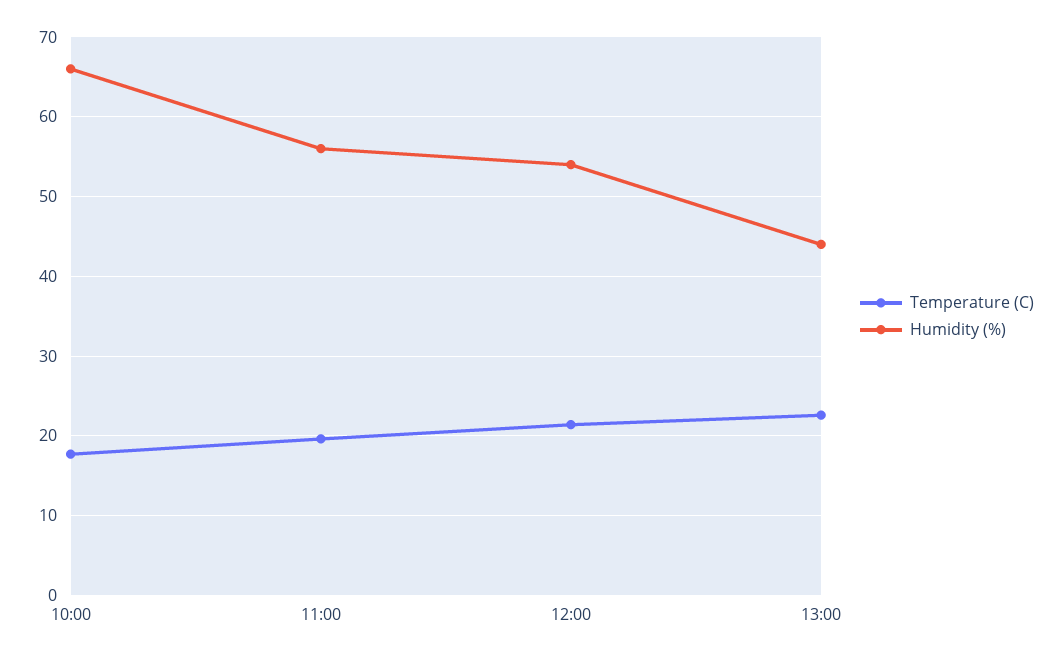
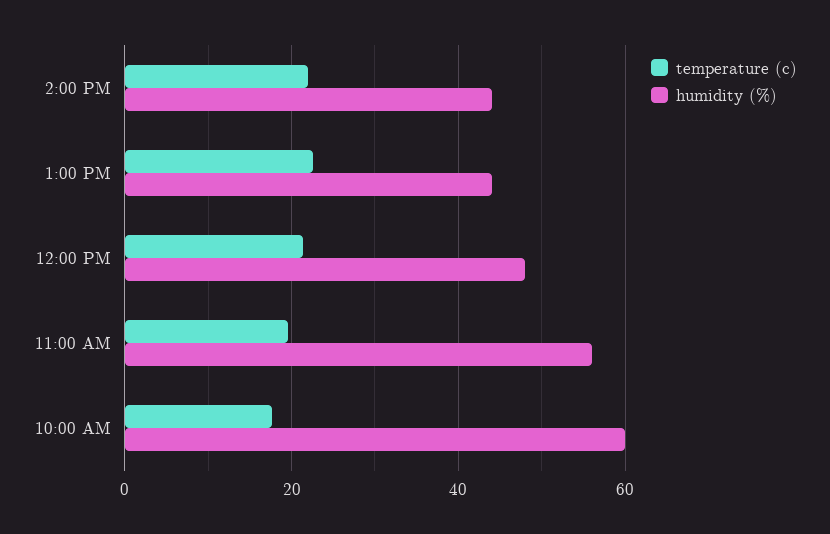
Humidity (%), 10:00: 66 -> 60
Humidity (%), 12:00: 54 -> 48
Temperature (C), 2:00 PM: none -> 22
Humidity (%), 2:00 PM: none -> 44

